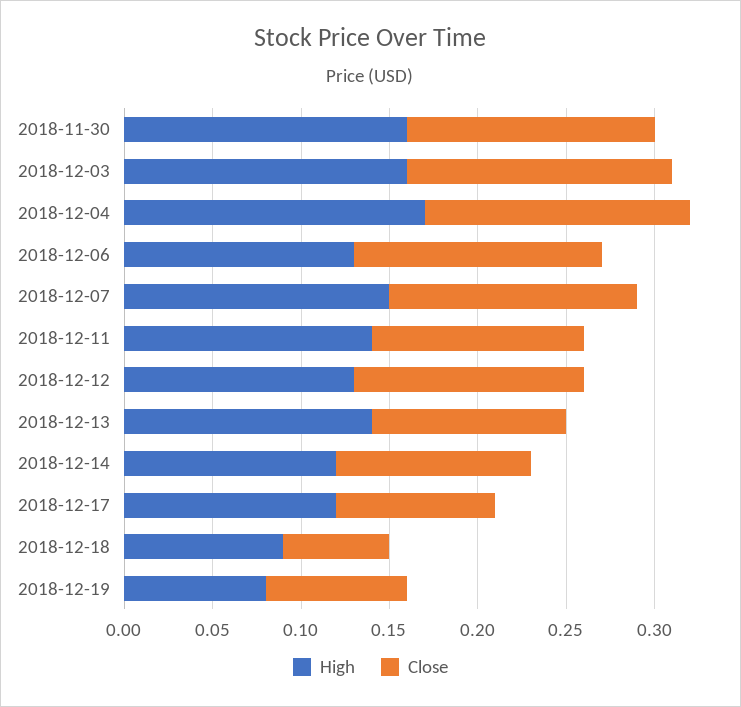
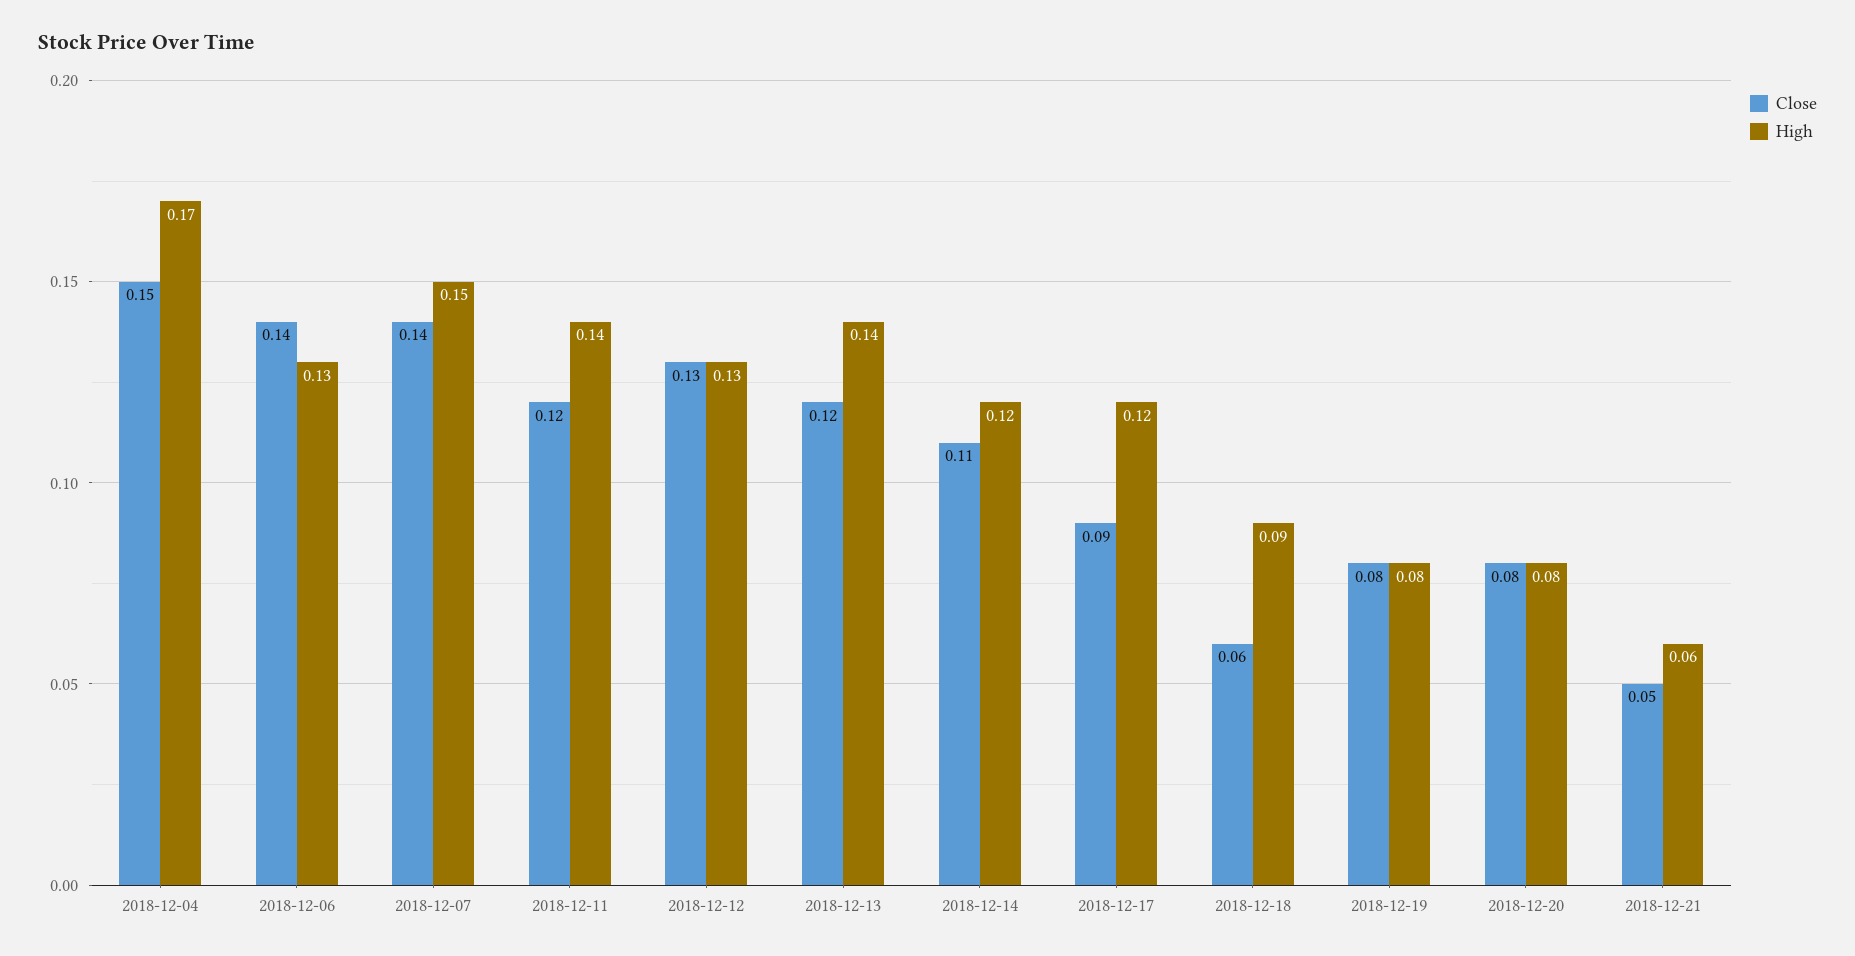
High, 2018-11-30: 0.16 -> none
Close, 2018-11-30: 0.14 -> none
High, 2018-12-03: 0.16 -> none
Close, 2018-12-03: 0.15 -> none
Close, 2018-12-13: 0.11 -> 0.12
Close, 2018-12-20: none -> 0.08
High, 2018-12-20: none -> 0.08
Close, 2018-12-21: none -> 0.05
High, 2018-12-21: none -> 0.06

